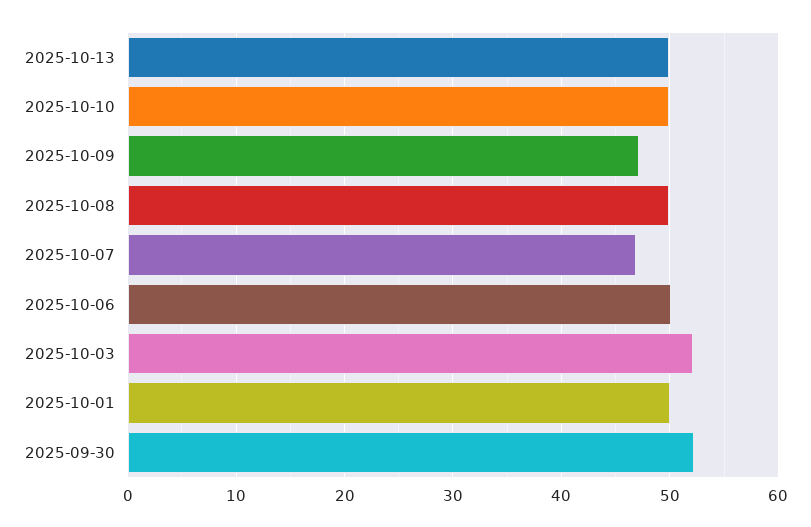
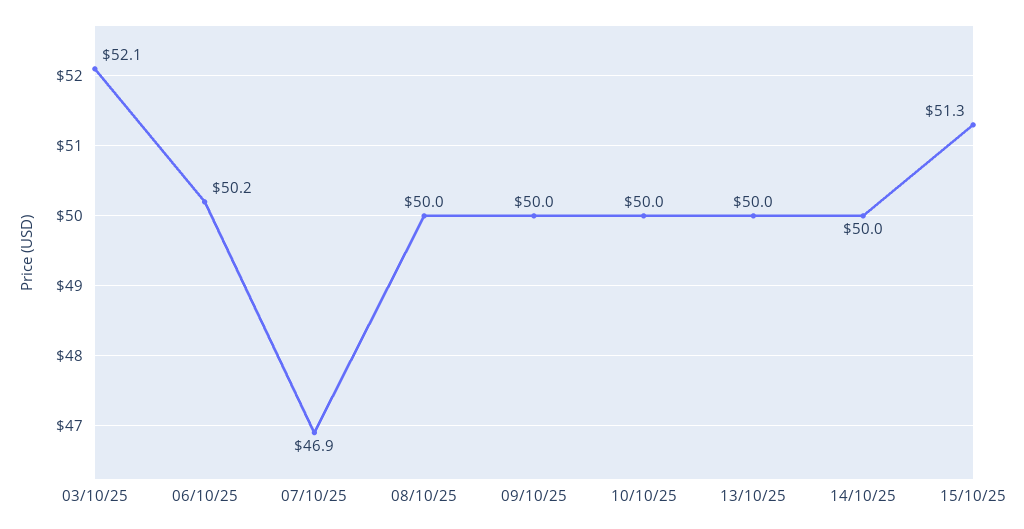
2025-10-09: 47 -> 50
2025-10-01: 50 -> none
2025-09-30: 52 -> none
14/10/25: none -> 50
15/10/25: none -> 51.3

